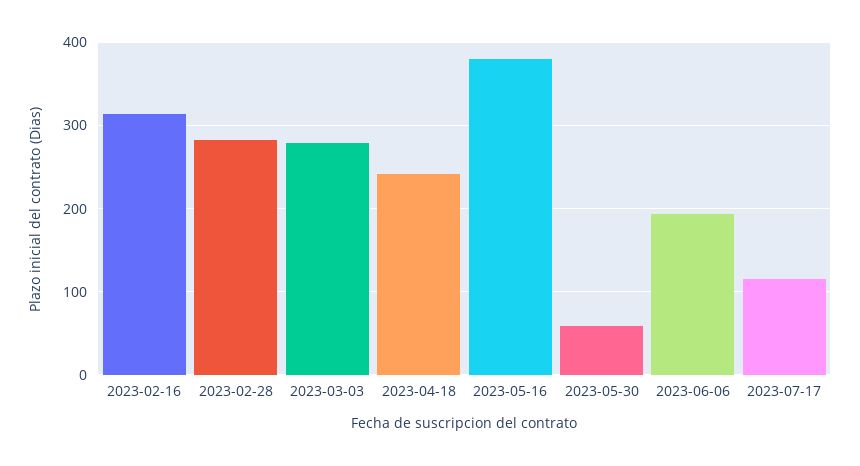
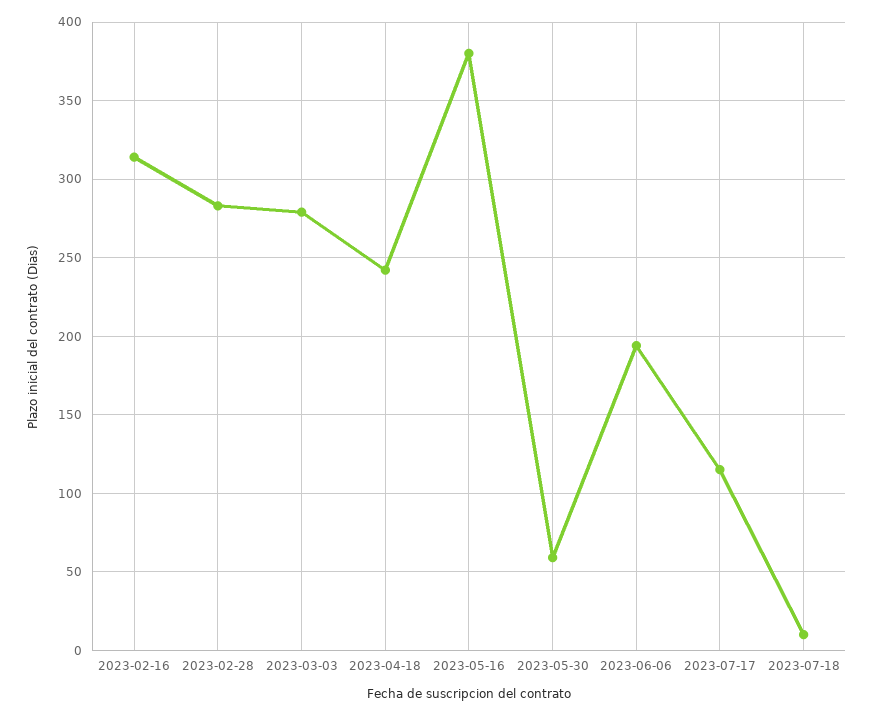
2023-07-18: none -> 10

